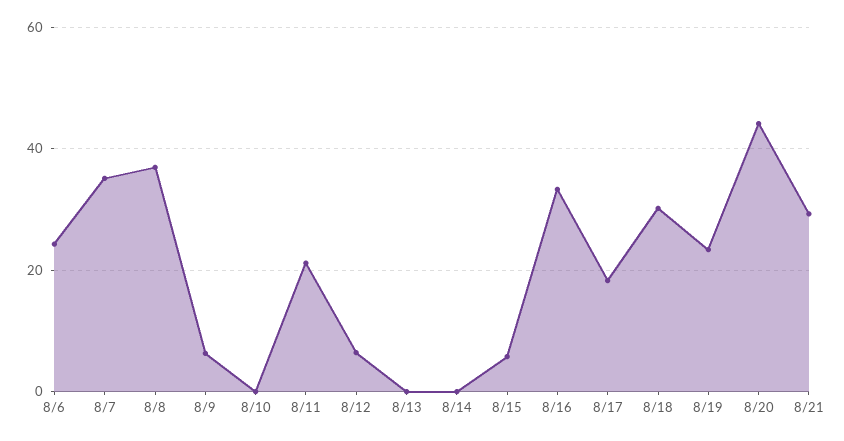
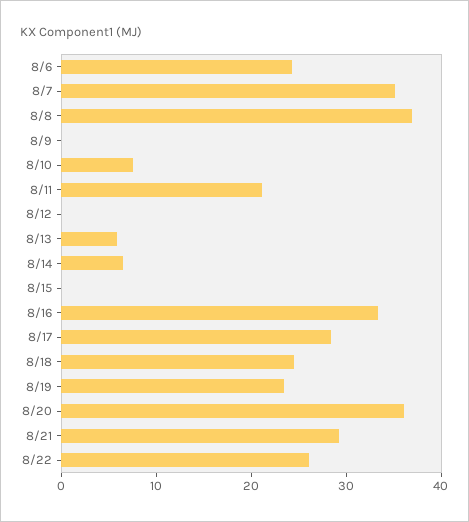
8/9: 6 -> 0
8/10: 0 -> 8
8/12: 6 -> 0
8/13: 0 -> 6
8/14: 0 -> 6
8/15: 6 -> 0
8/17: 18 -> 28
8/18: 30 -> 24
8/20: 44 -> 36
8/22: none -> 26

